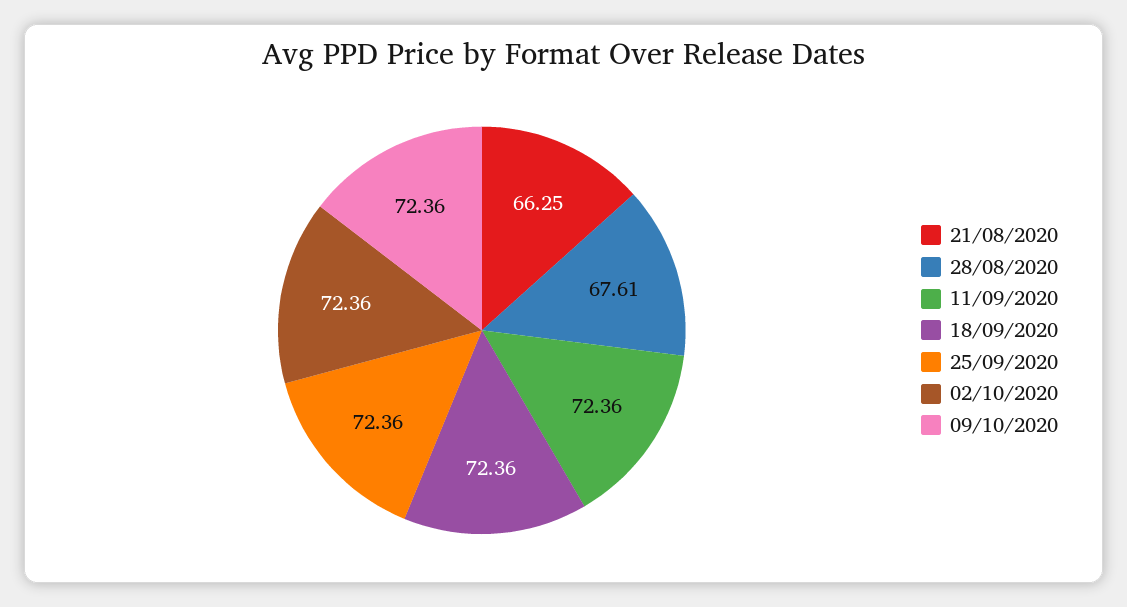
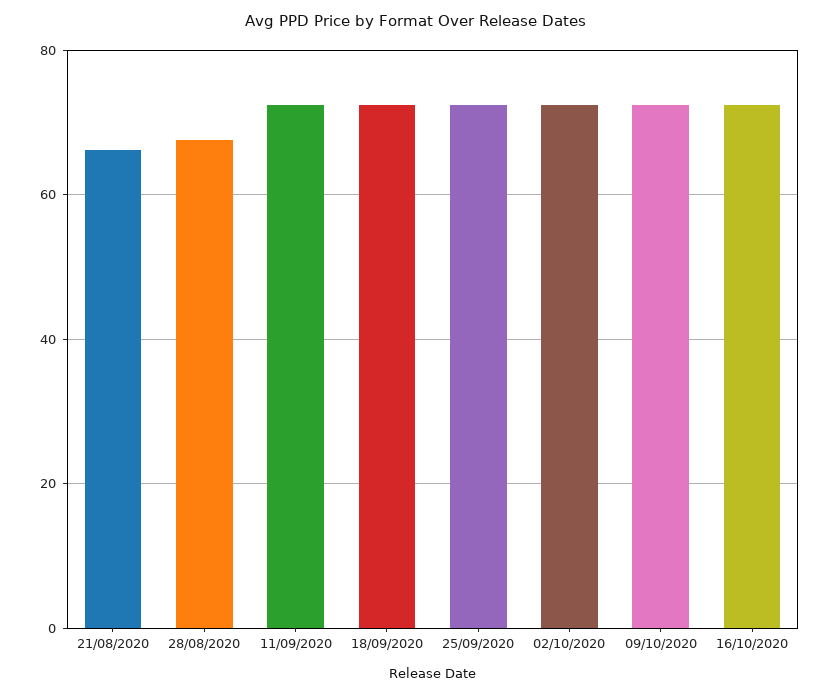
16/10/2020: none -> 72

